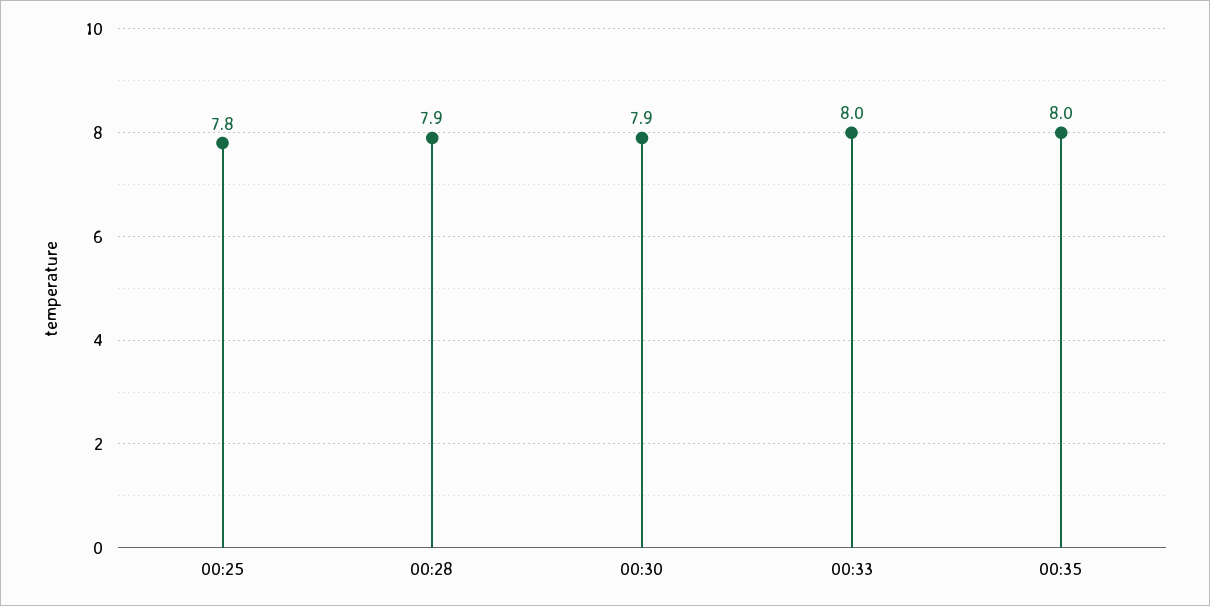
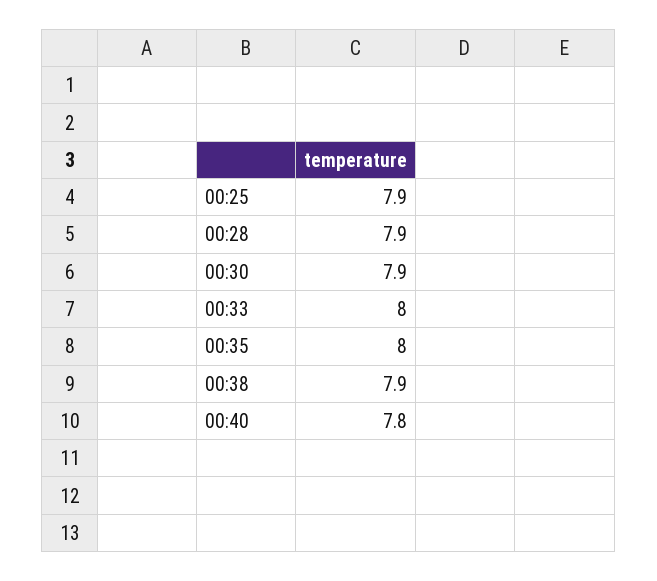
00:25: 7.8 -> 7.9
00:38: none -> 7.9
00:40: none -> 7.8

